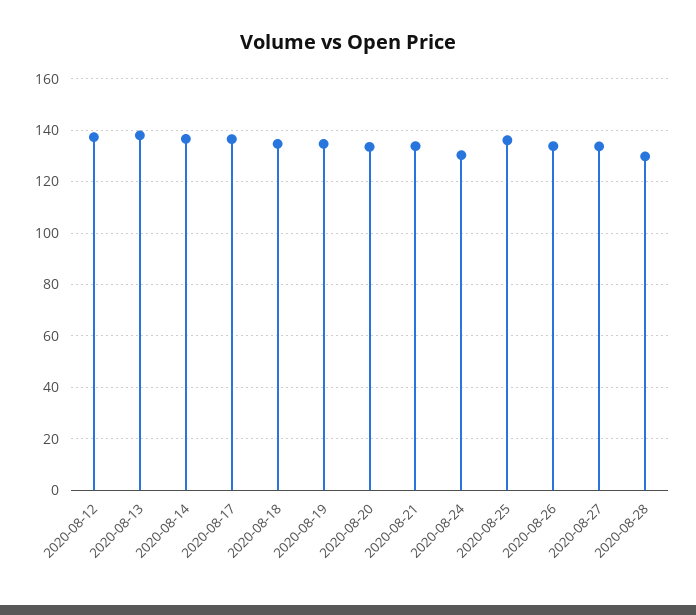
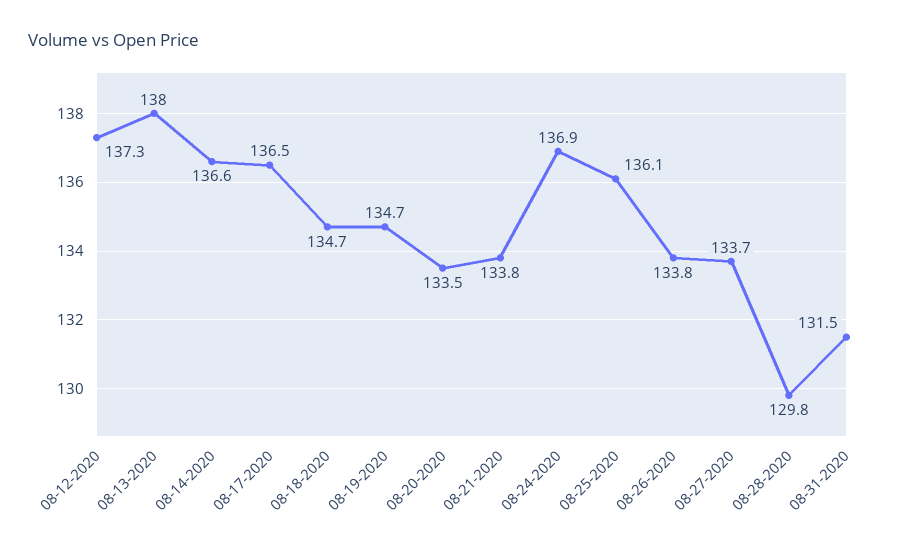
2020-08-24: 130 -> 136.9
08-31-2020: none -> 131.5

